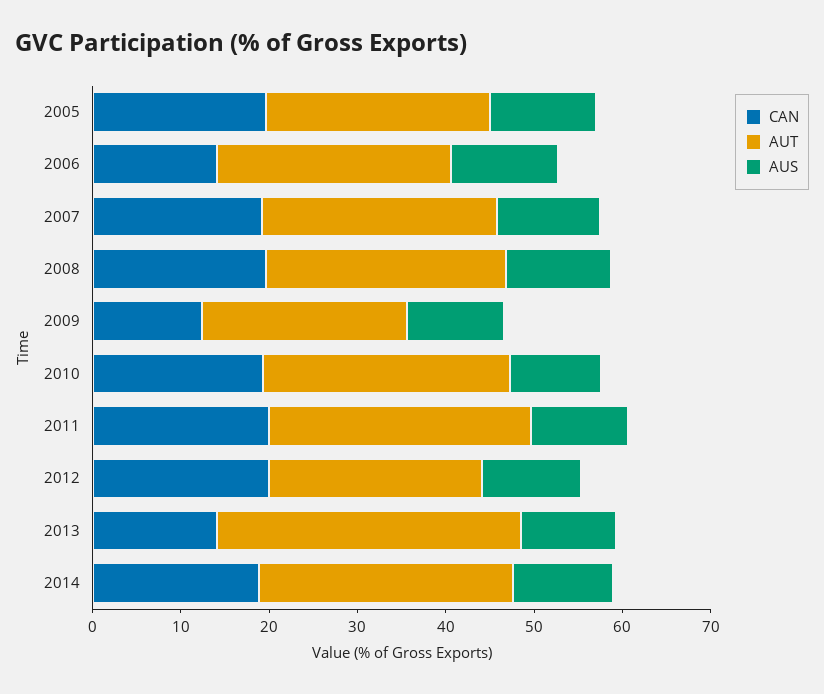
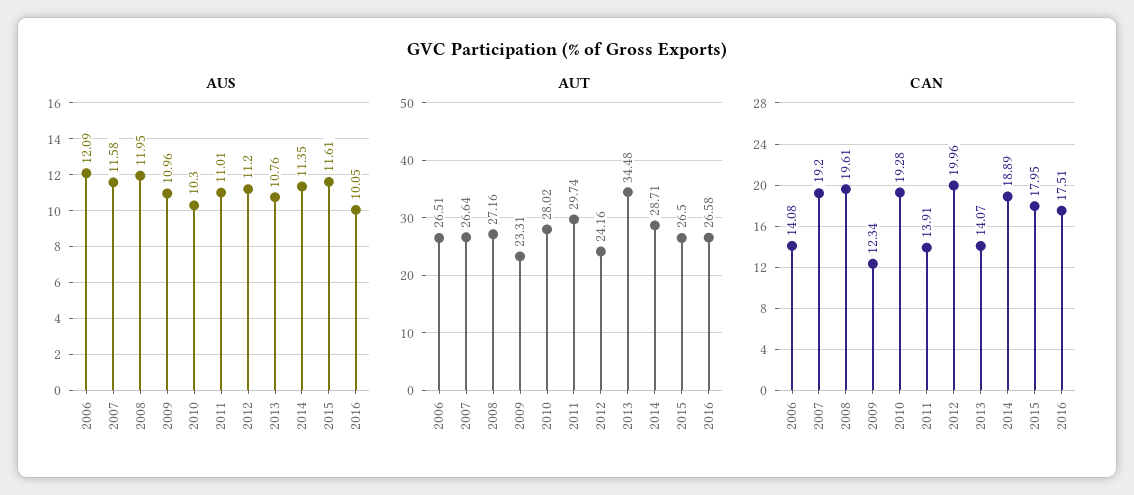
CAN, 2005: 20 -> none
AUT, 2005: 26 -> none
AUS, 2005: 12 -> none
CAN, 2011: 20 -> 13.91
AUS, 2015: none -> 11.61
AUS, 2016: none -> 10.05
AUT, 2015: none -> 26.5
AUT, 2016: none -> 26.58
CAN, 2015: none -> 17.95
CAN, 2016: none -> 17.51

